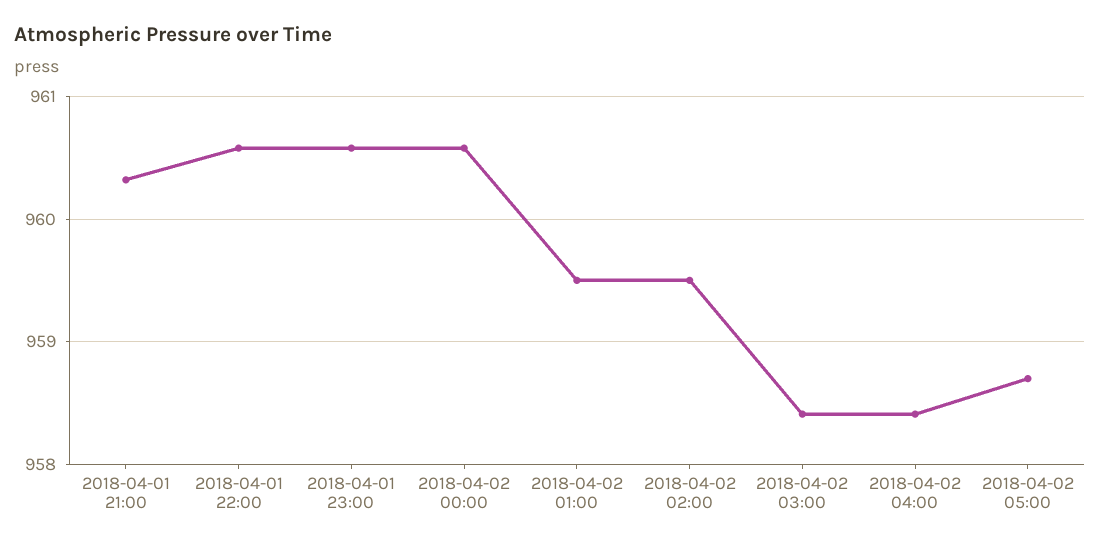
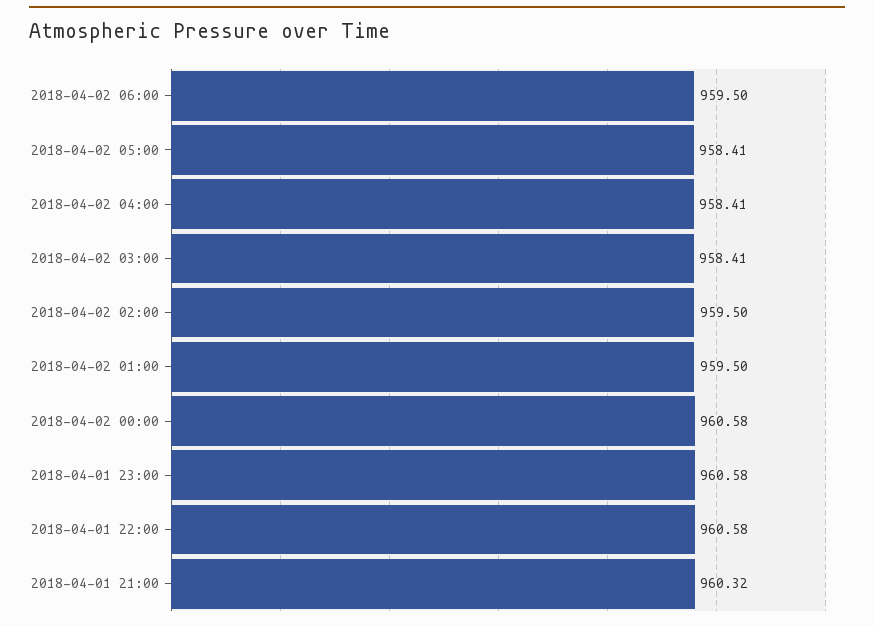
2018-04-02 05:00: 958.7 -> 958.41
2018-04-02 06:00: none -> 959.5

